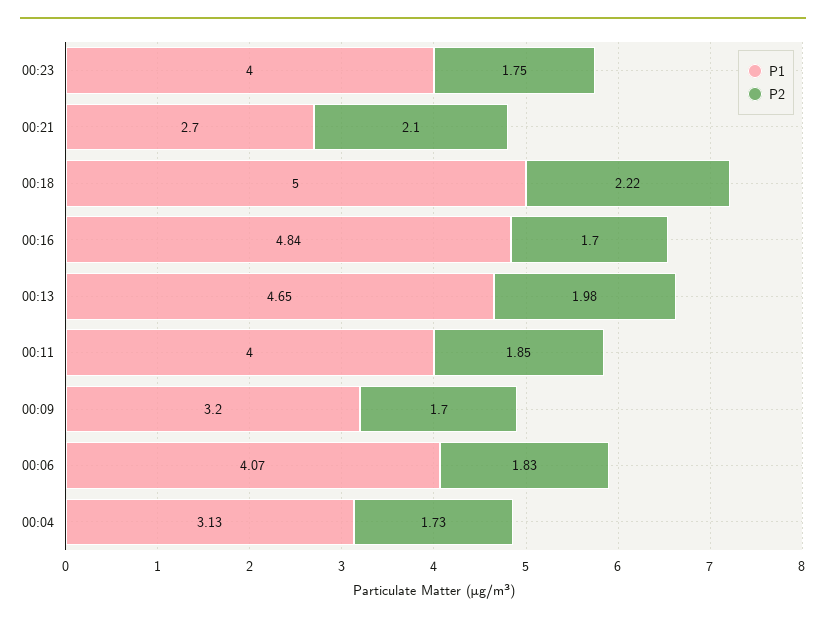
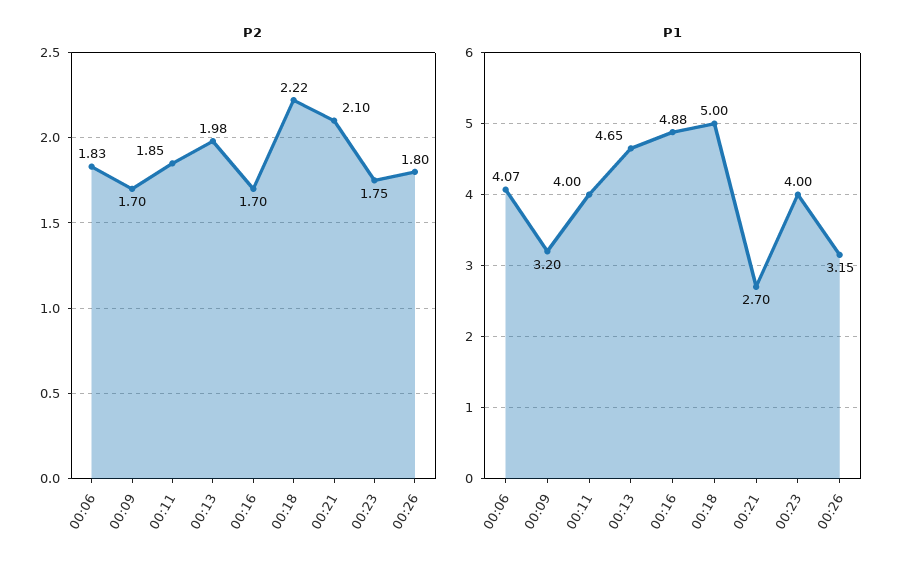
P1, 00:16: 4.84 -> 4.88
P1, 00:04: 3.13 -> none
P2, 00:04: 1.73 -> none
P2, 00:26: none -> 1.8
P1, 00:26: none -> 3.15

